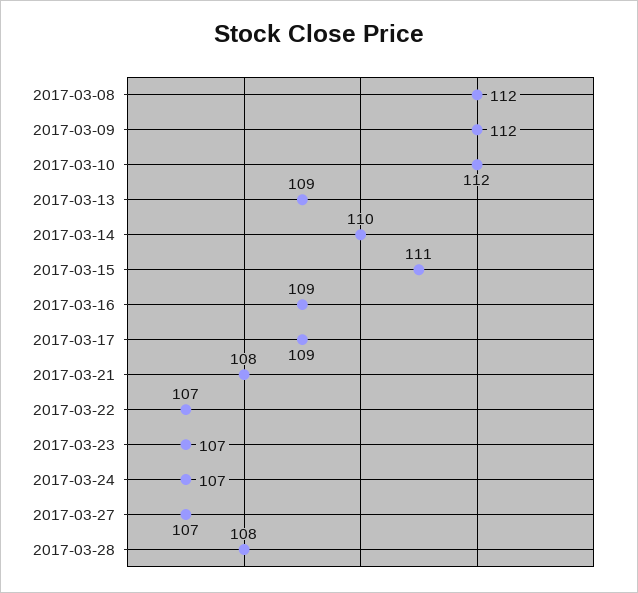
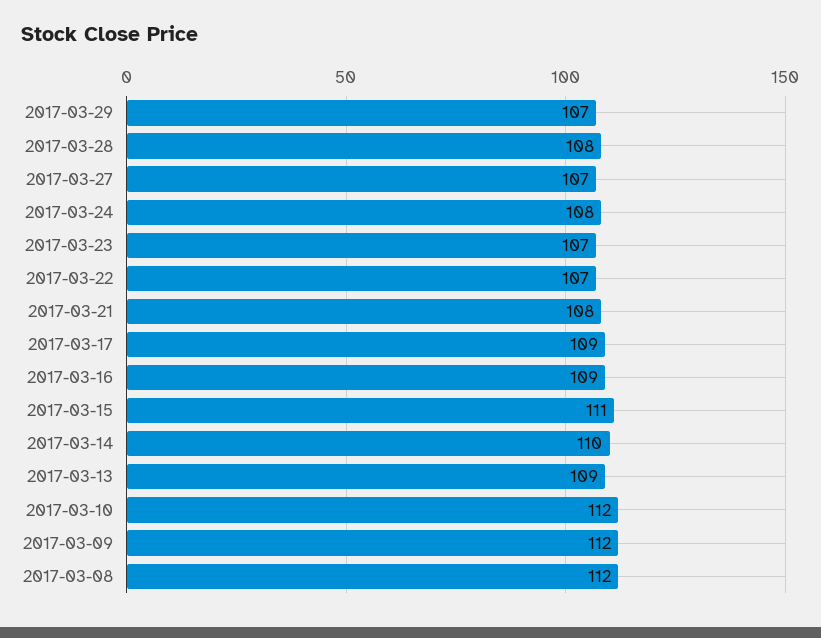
2017-03-24: 107 -> 108
2017-03-29: none -> 107

